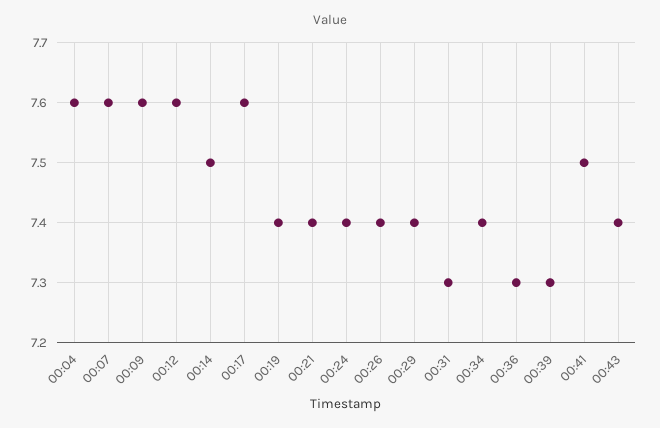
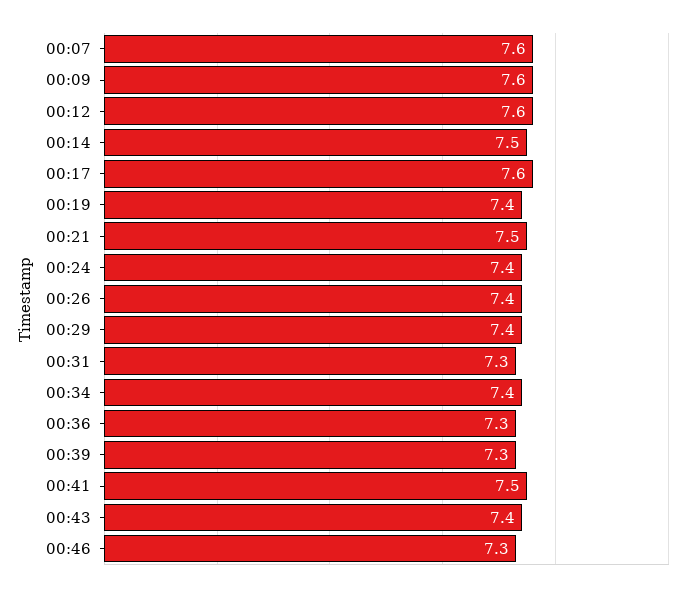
00:04: 7.6 -> none
00:21: 7.4 -> 7.5
00:46: none -> 7.3

